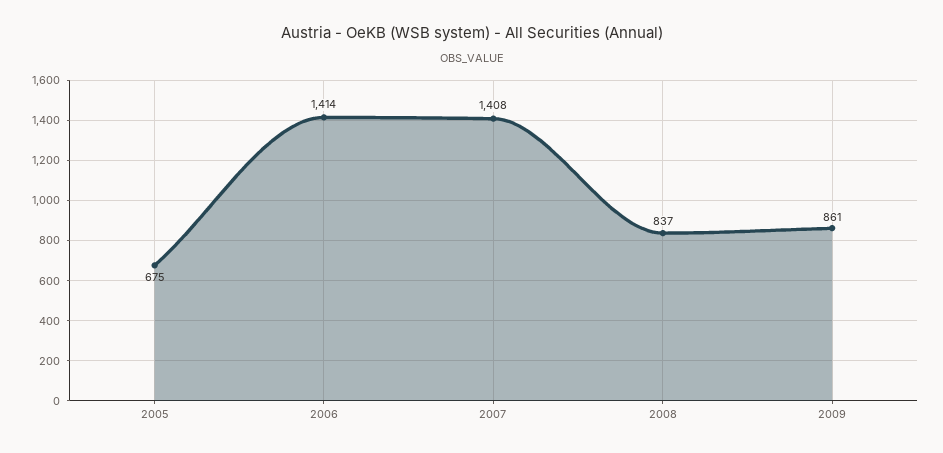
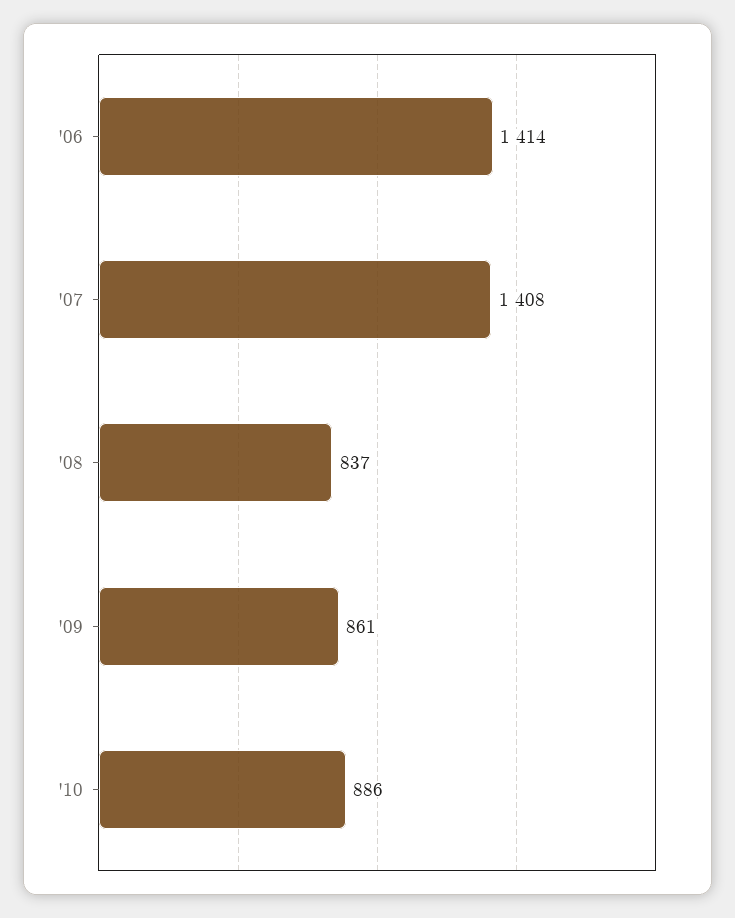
2005: 675 -> none
'10: none -> 886

